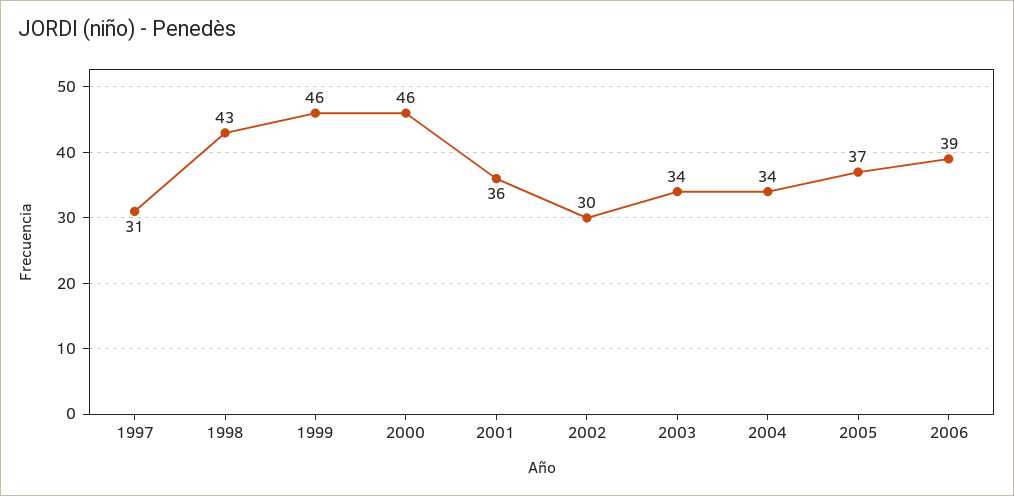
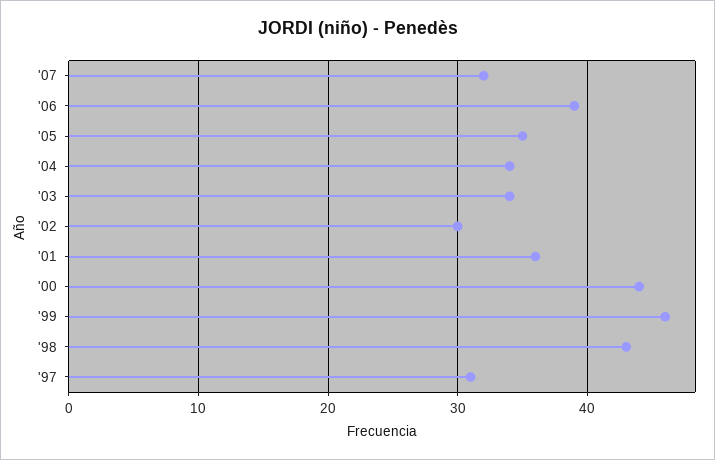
2000: 46 -> 44
2005: 37 -> 35
'07: none -> 32

